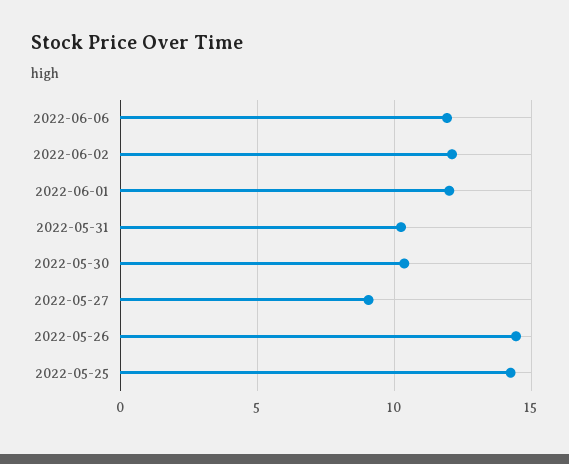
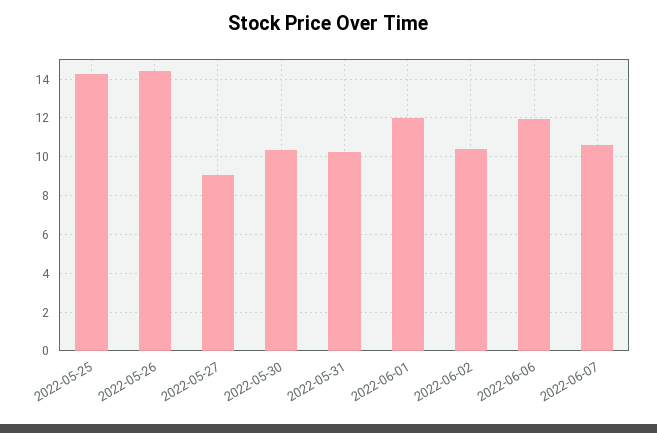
2022-06-02: 12 -> 10.5
2022-06-07: none -> 10.5

